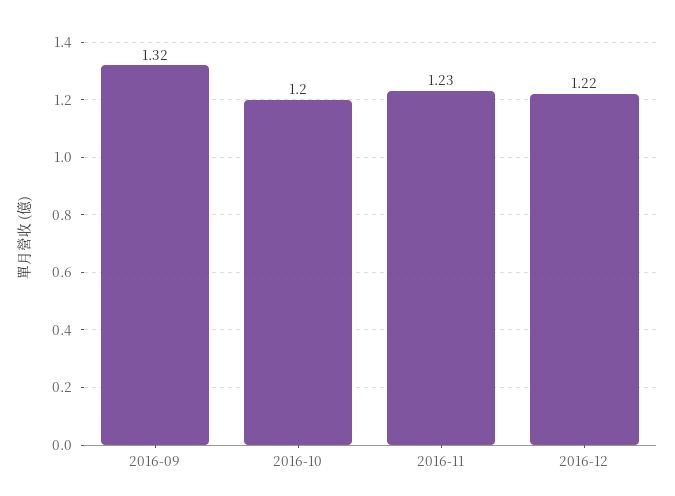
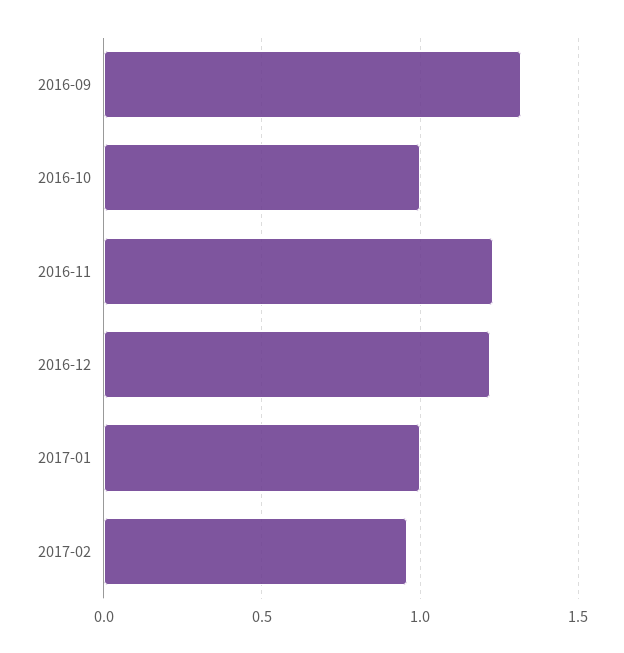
2016-10: 1.2 -> 1
2017-01: none -> 1
2017-02: none -> 0.95

